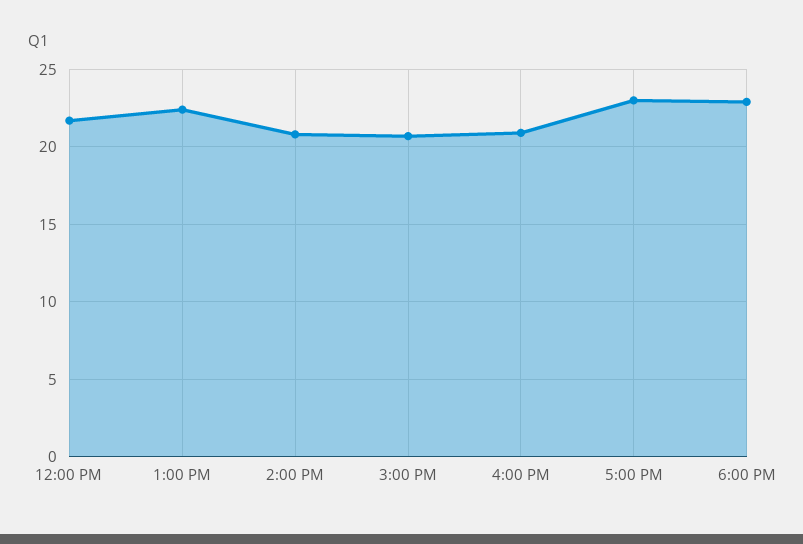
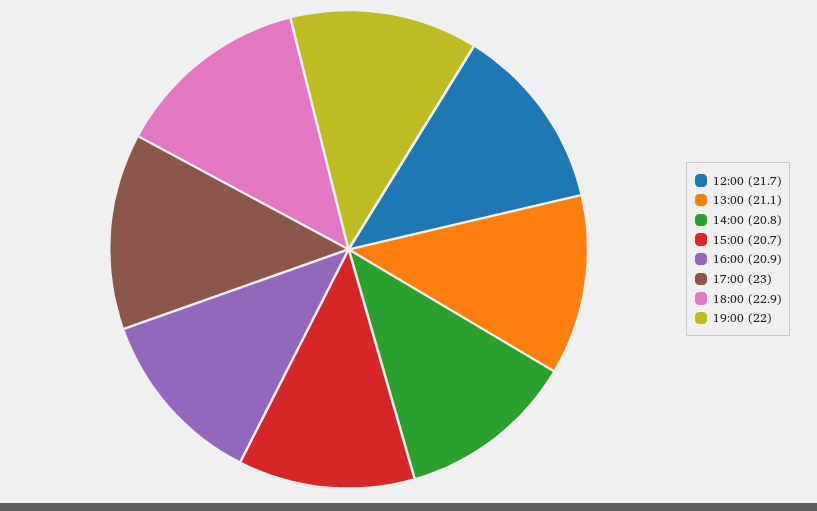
1:00 PM: 22.5 -> 21.1
19:00: none -> 22

